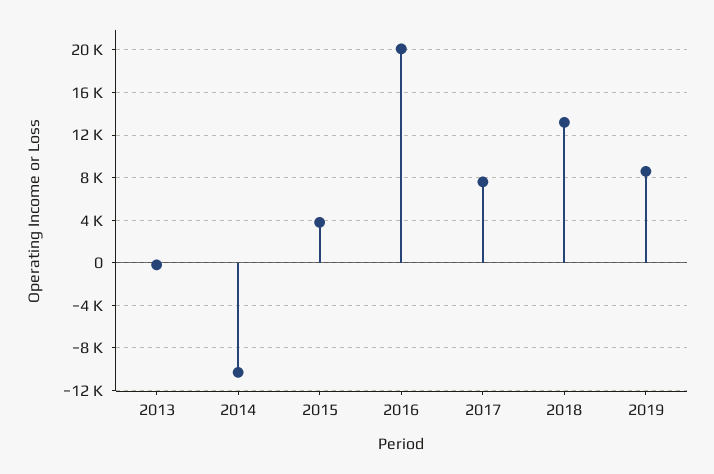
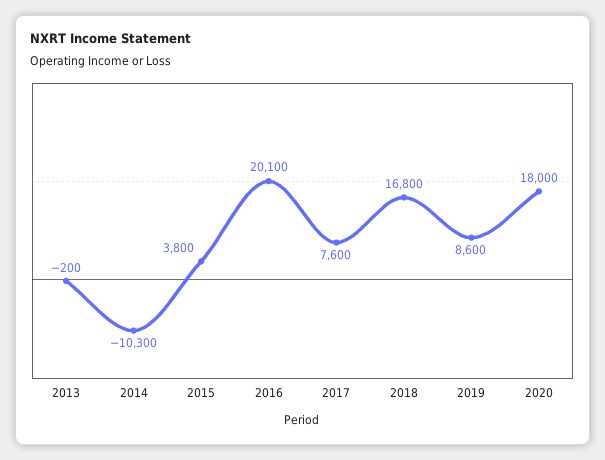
2018: 13000 -> 16800
2020: none -> 18000

